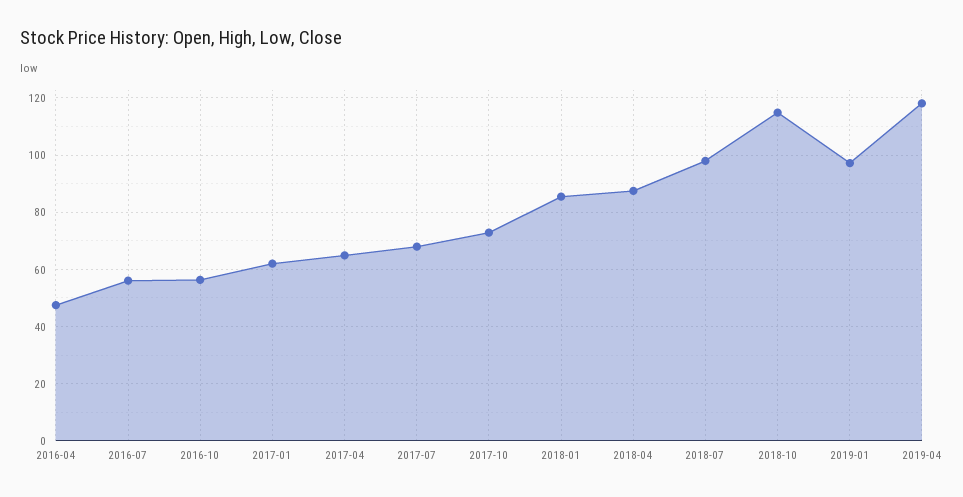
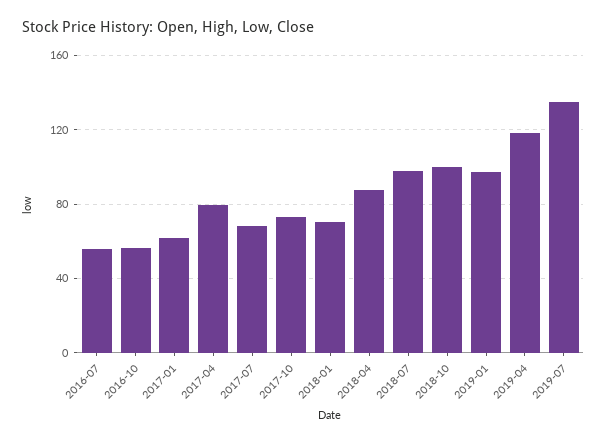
2016-04: 47.5 -> none
2017-04: 65 -> 80
2018-01: 85 -> 70
2018-10: 115 -> 100
2019-07: none -> 135

